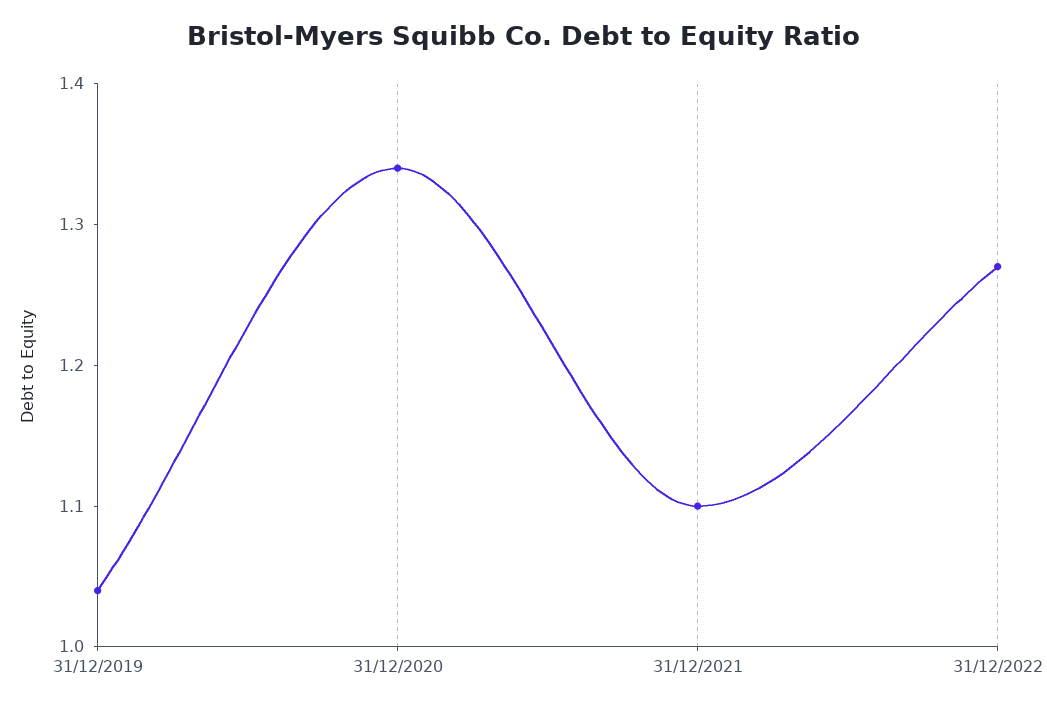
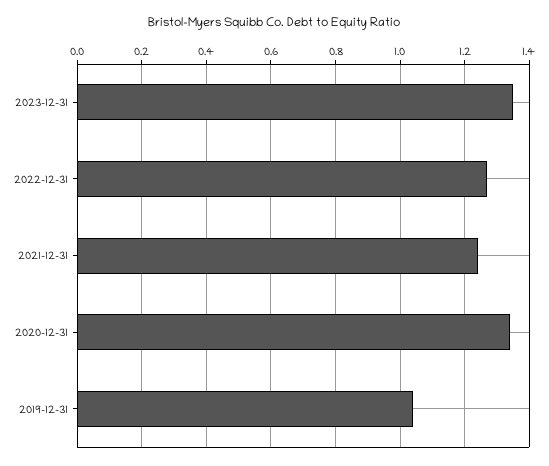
31/12/2021: 1.1 -> 1.25
2023-12-31: none -> 1.35

